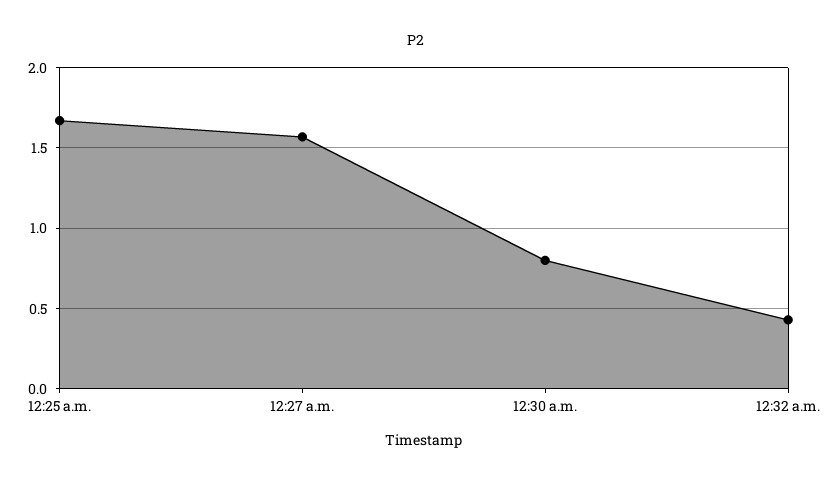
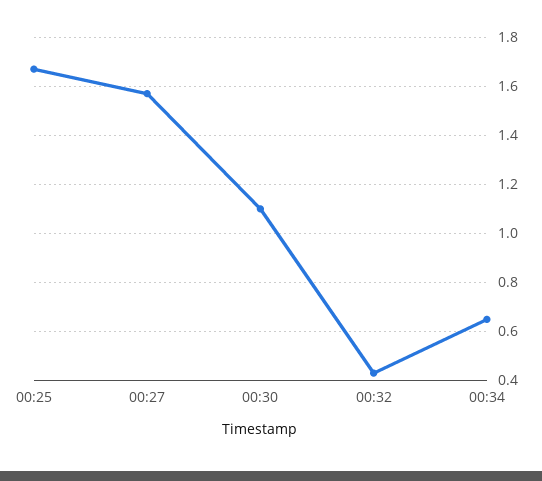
12:30 a.m.: 0.8 -> 1.1
00:34: none -> 0.65

